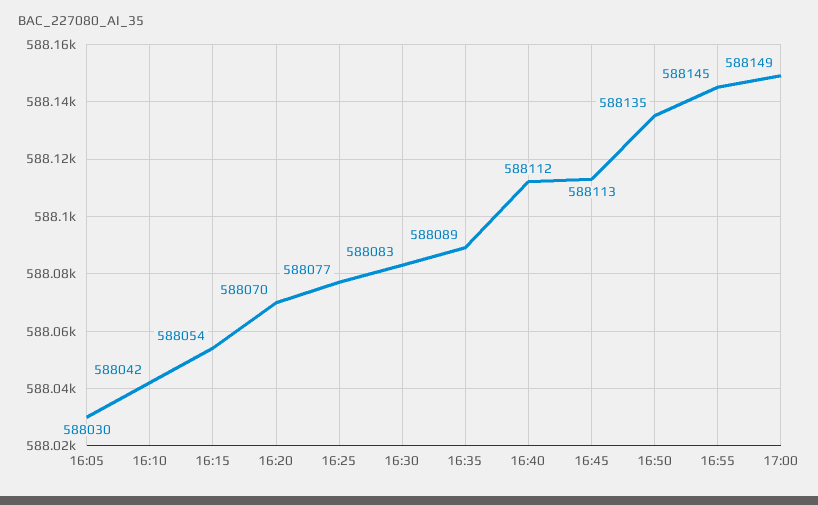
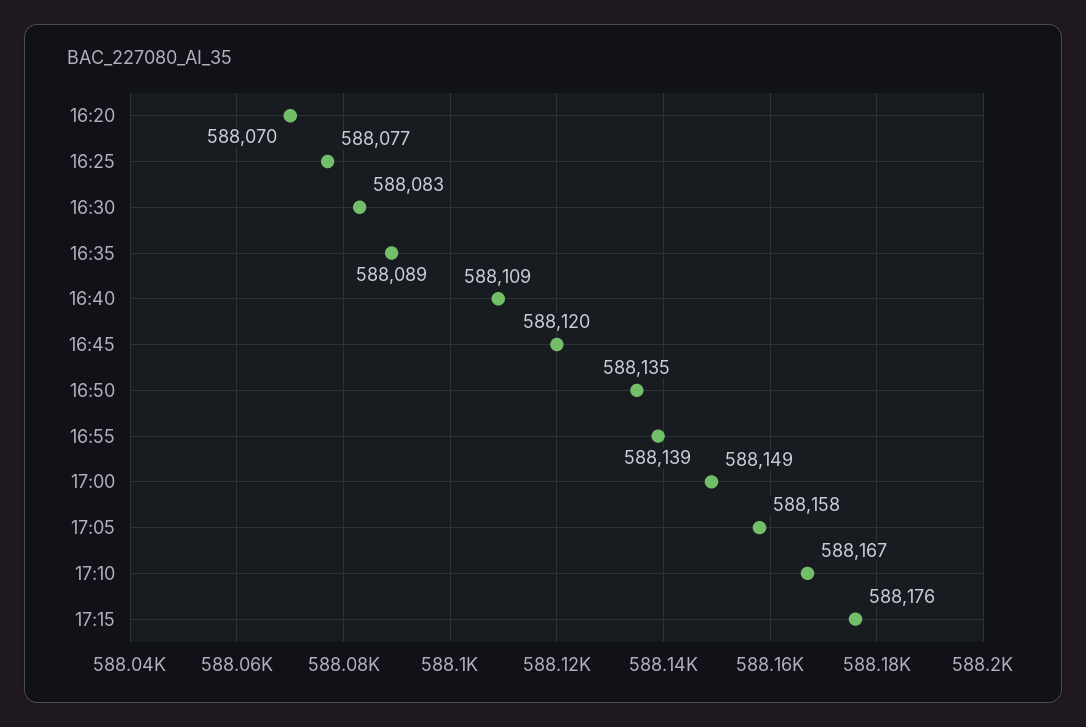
16:05: 588030 -> none
16:10: 588042 -> none
16:15: 588054 -> none
16:40: 588112 -> 588109
16:45: 588113 -> 588120
16:55: 588145 -> 588139
17:05: none -> 588158
17:10: none -> 588167
17:15: none -> 588176

